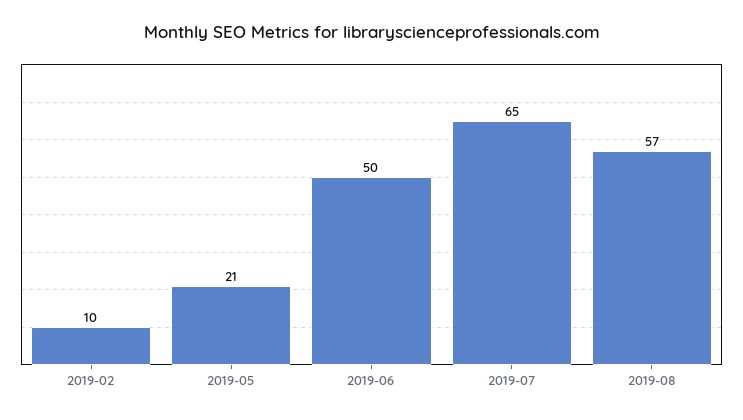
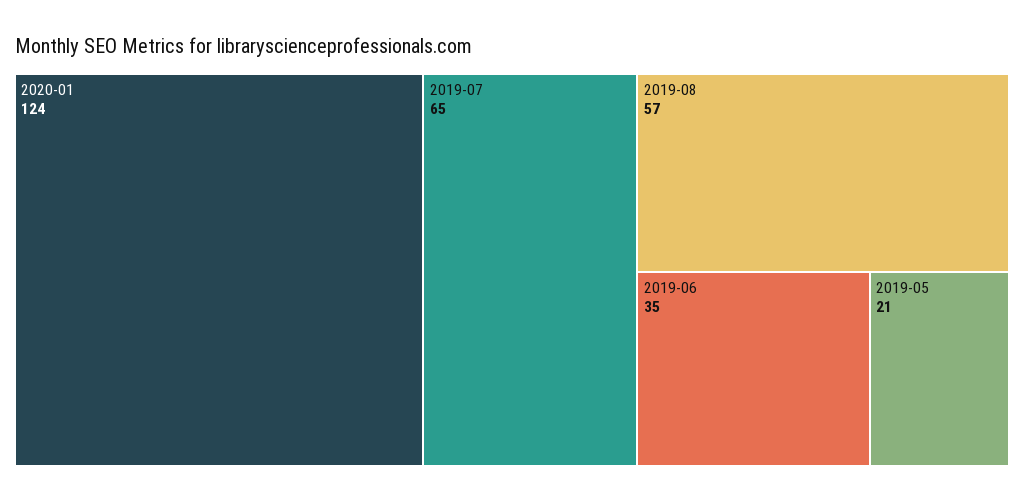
2019-02: 10 -> none
2019-06: 50 -> 35
2020-01: none -> 124

